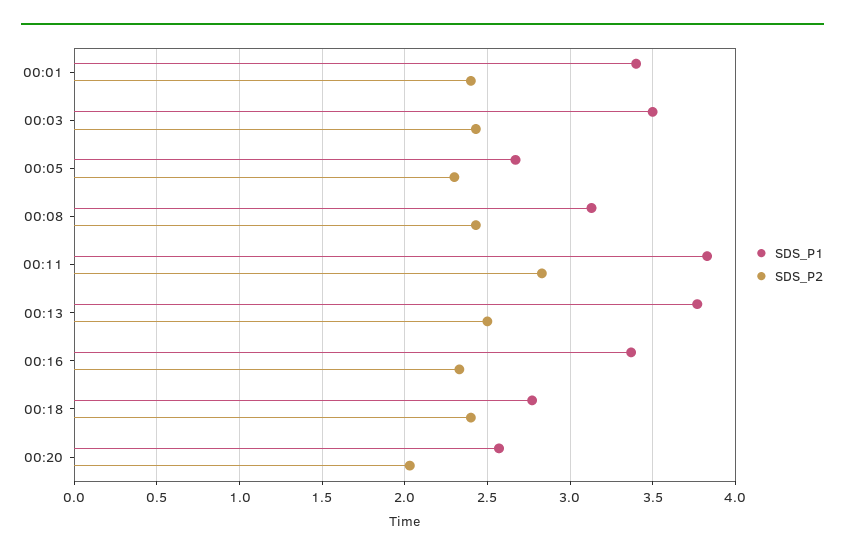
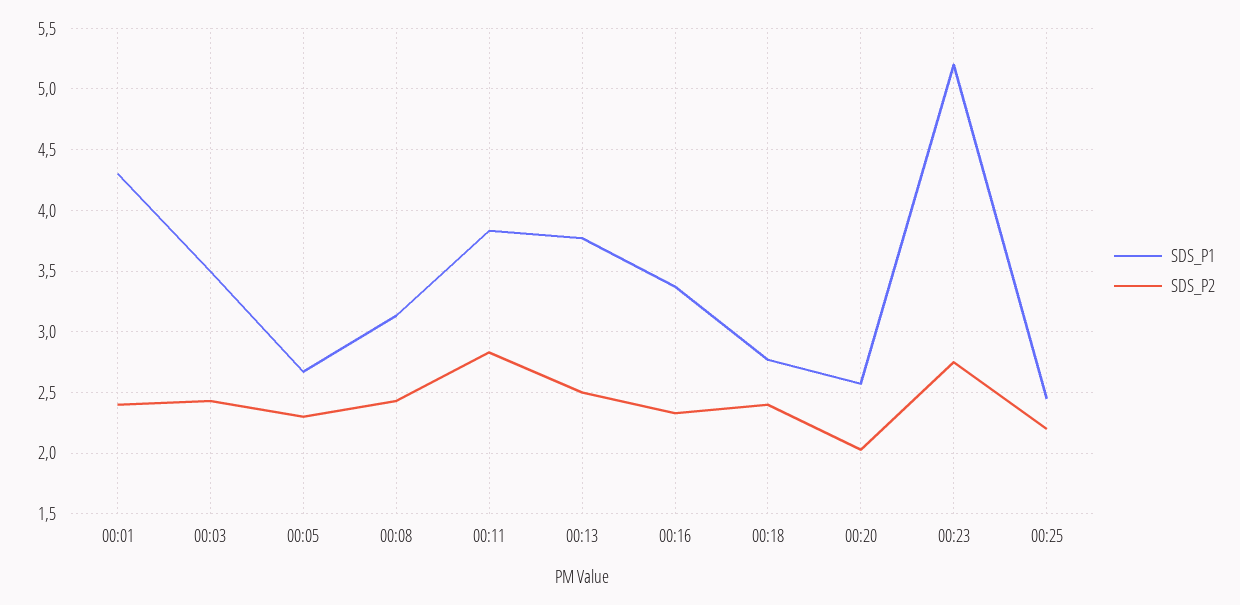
SDS_P1, 00:01: 3.4 -> 4.3
SDS_P1, 00:23: none -> 5.2
SDS_P2, 00:23: none -> 2.75
SDS_P1, 00:25: none -> 2.45
SDS_P2, 00:25: none -> 2.2

